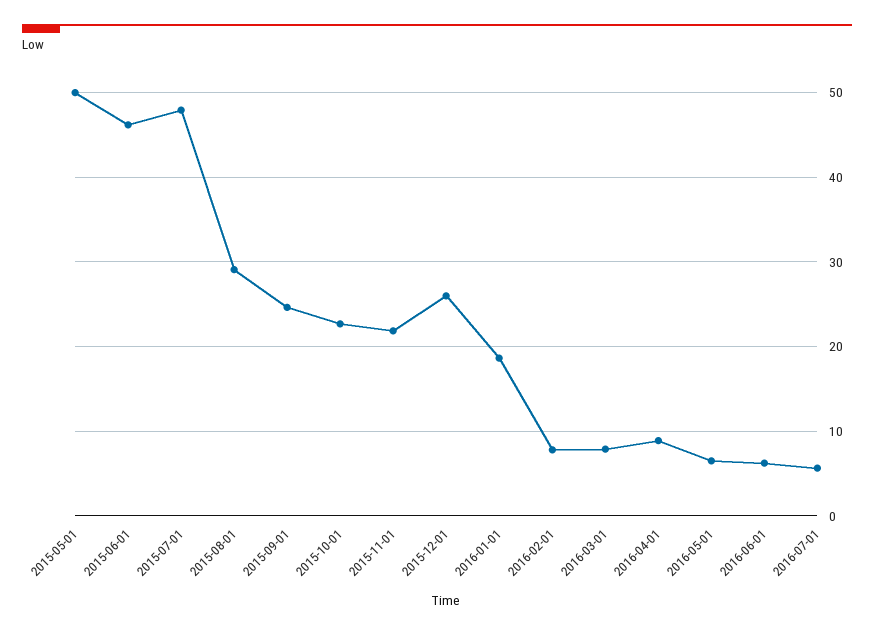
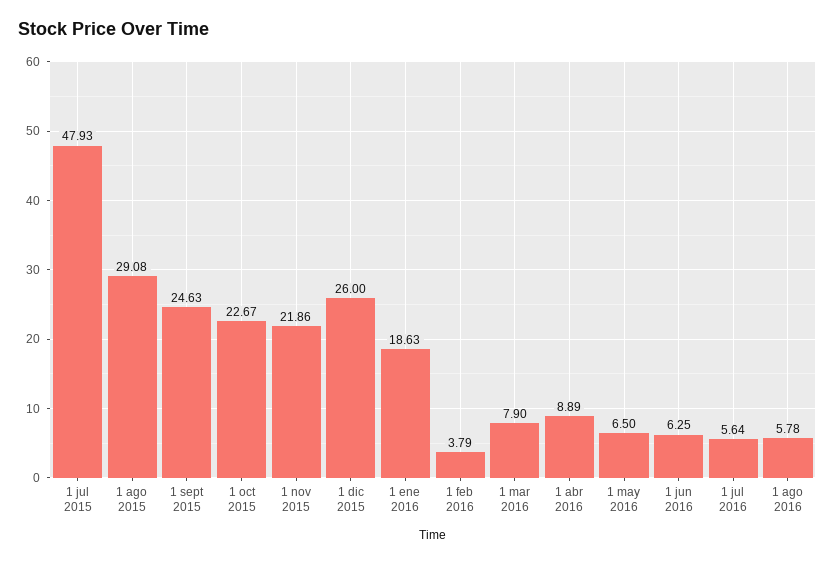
2015-05-01: 50 -> none
2015-06-01: 46 -> none
2016-02-01: 8 -> 3.79
1 ago 2016: none -> 5.78

